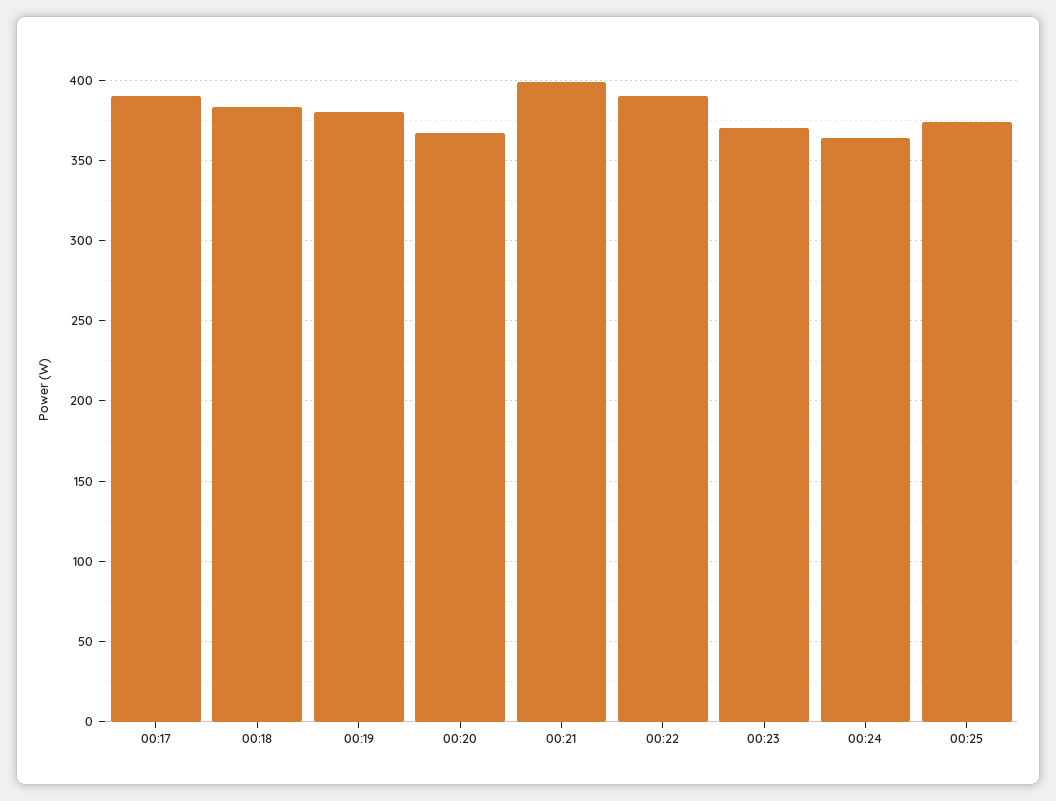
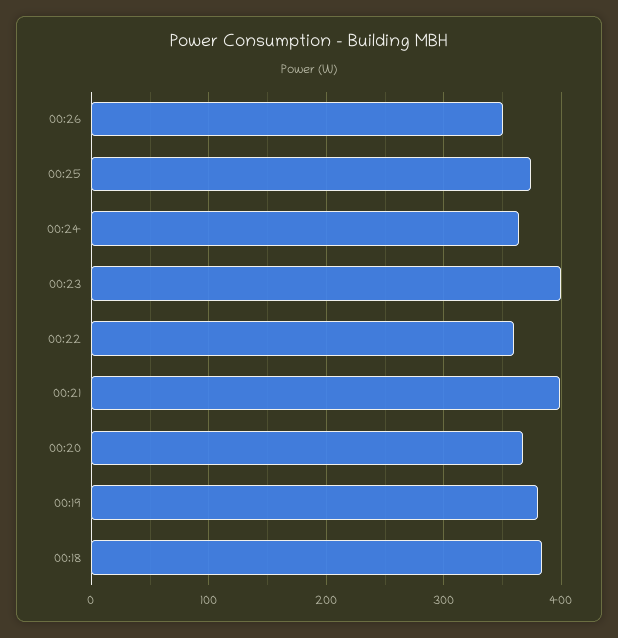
00:17: 390 -> none
00:22: 390 -> 360
00:23: 370 -> 400
00:26: none -> 350

